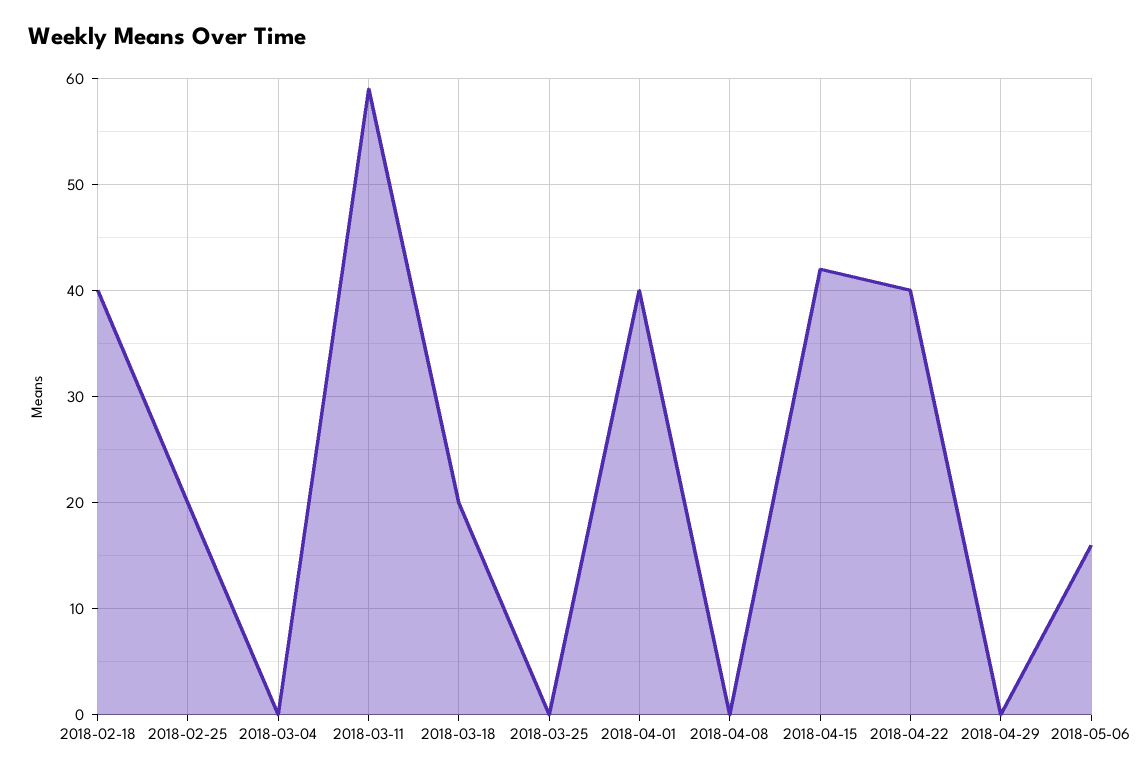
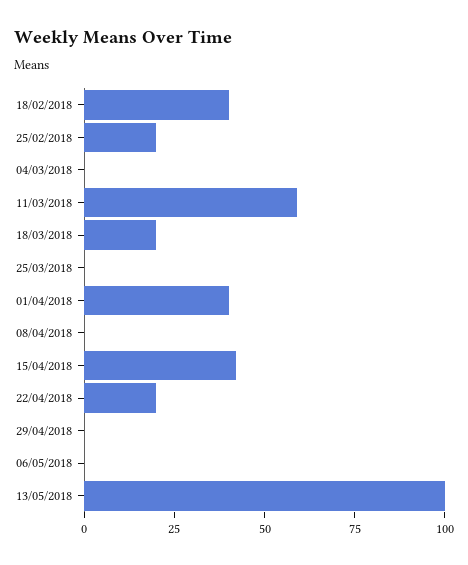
2018-04-22: 40 -> 20
2018-05-06: 16 -> 0
13/05/2018: none -> 100

